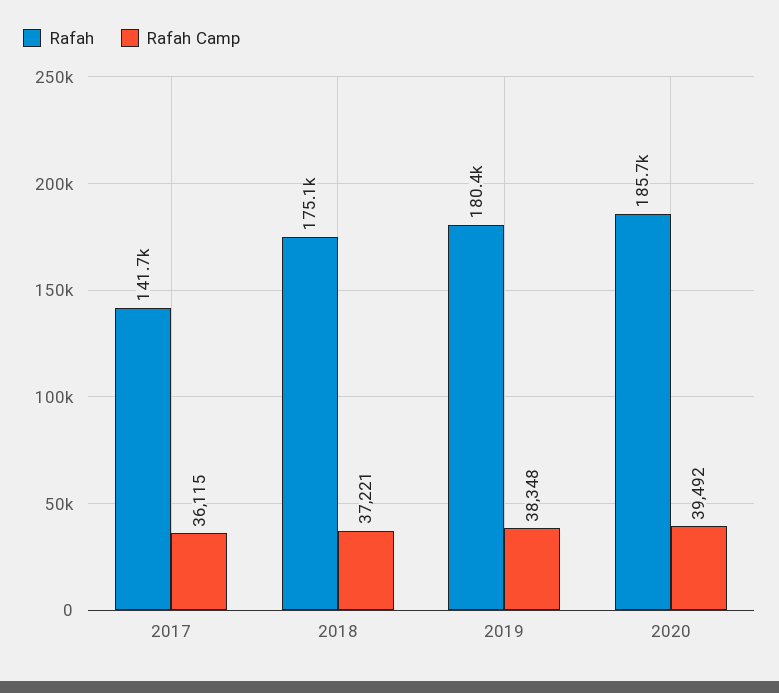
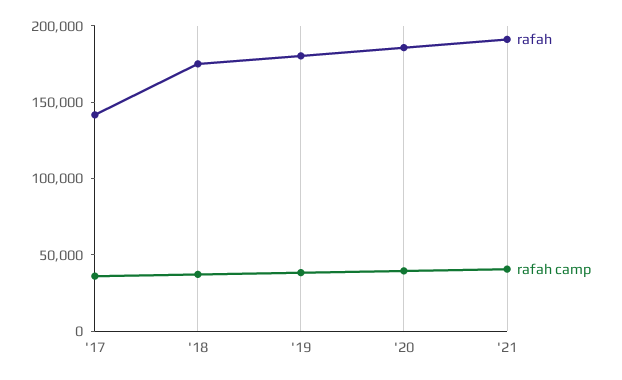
Rafah, '21: none -> 190000
Rafah Camp, '21: none -> 40000

